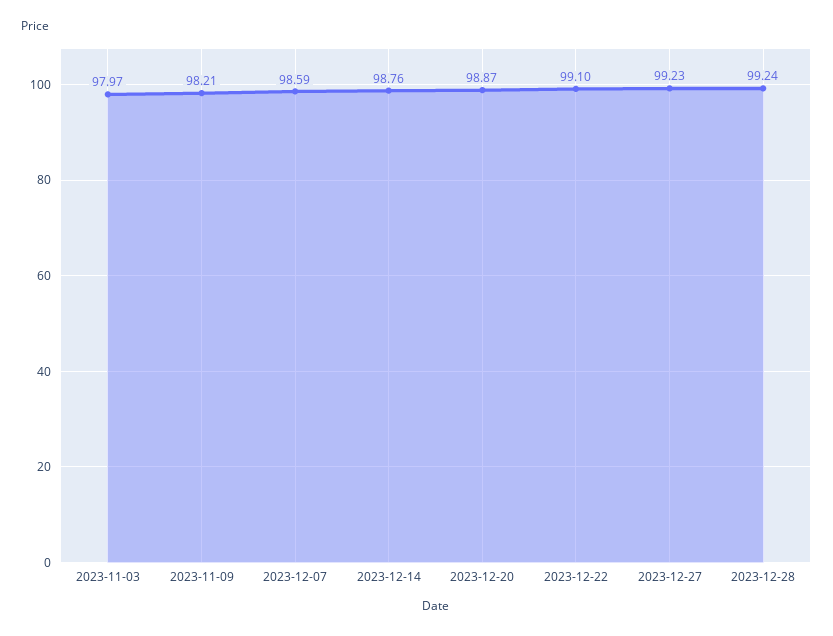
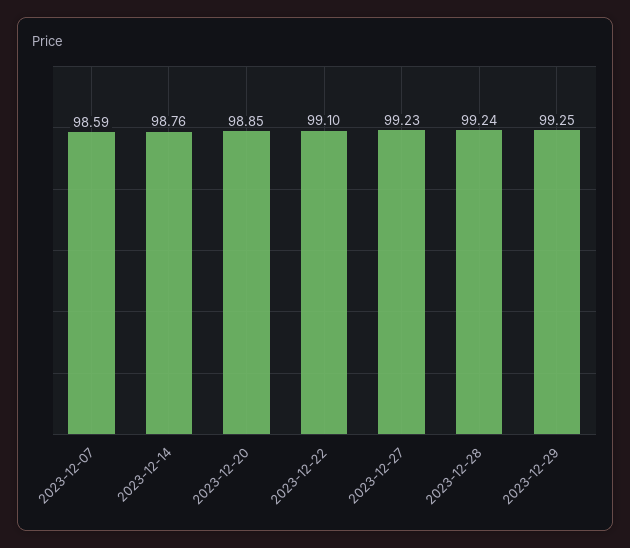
2023-11-03: 97.97 -> none
2023-11-09: 98.21 -> none
2023-12-20: 98.87 -> 98.85
2023-12-29: none -> 99.25

